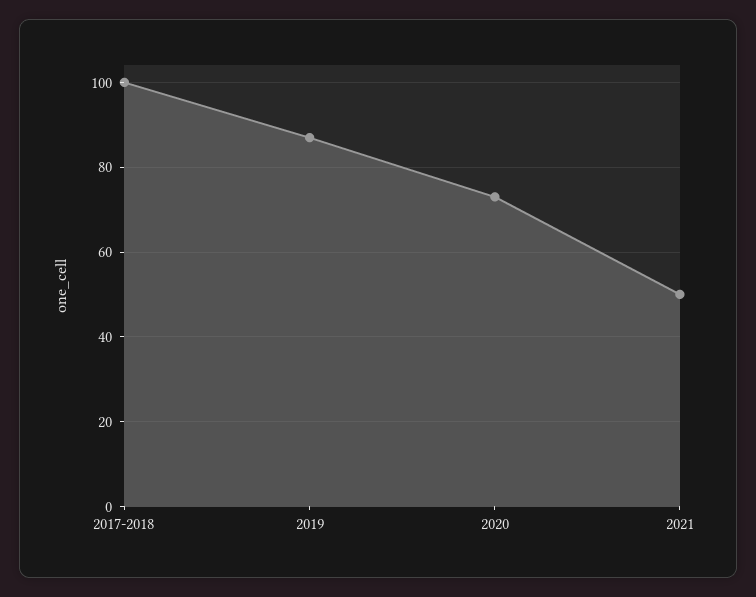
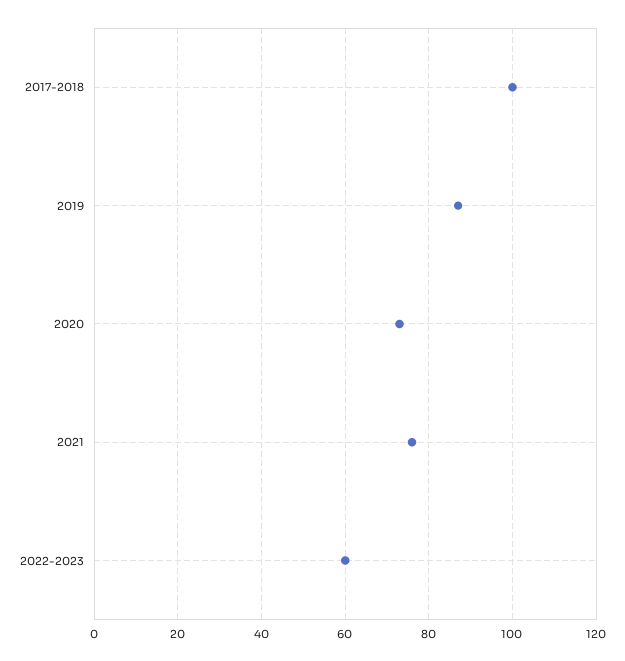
2021: 50 -> 75
2022-2023: none -> 60

